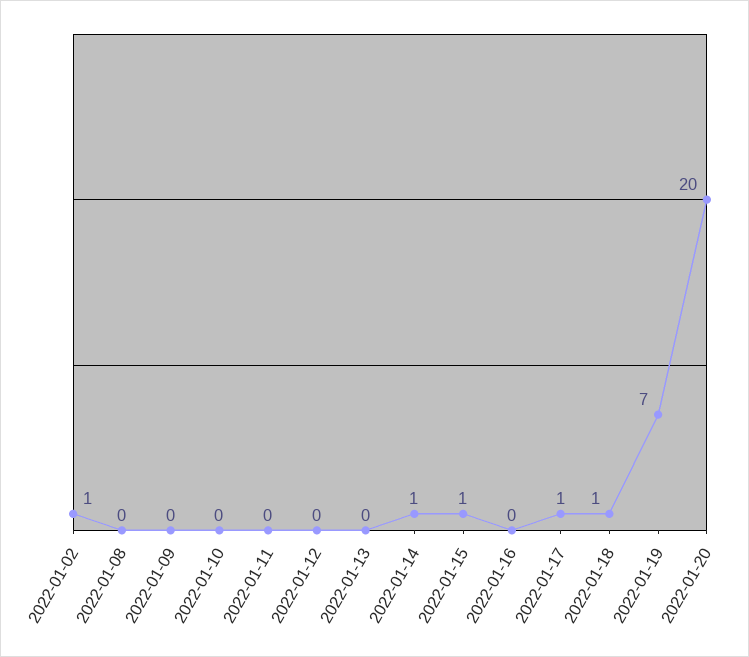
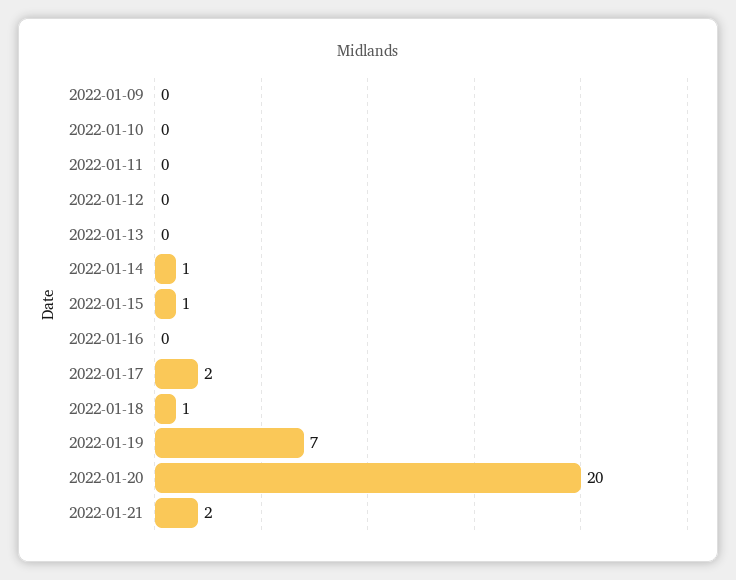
2022-01-02: 1 -> none
2022-01-08: 0 -> none
2022-01-17: 1 -> 2
2022-01-21: none -> 2

